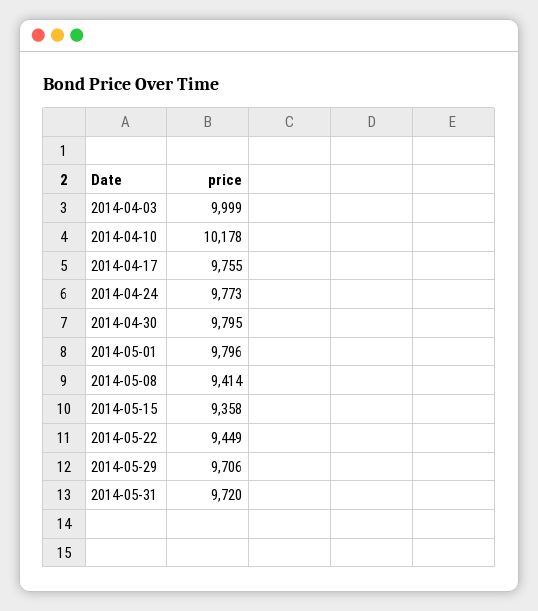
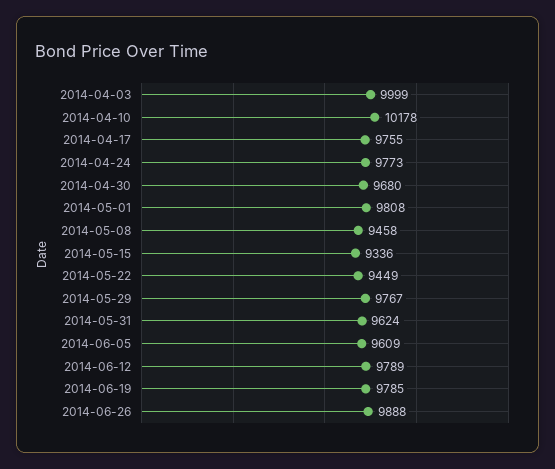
2014-04-30: 9795 -> 9680
2014-05-01: 9796 -> 9808
2014-05-08: 9414 -> 9458
2014-05-15: 9358 -> 9336
2014-05-29: 9706 -> 9767
2014-05-31: 9720 -> 9624
2014-06-05: none -> 9609
2014-06-12: none -> 9789
2014-06-19: none -> 9785
2014-06-26: none -> 9888

